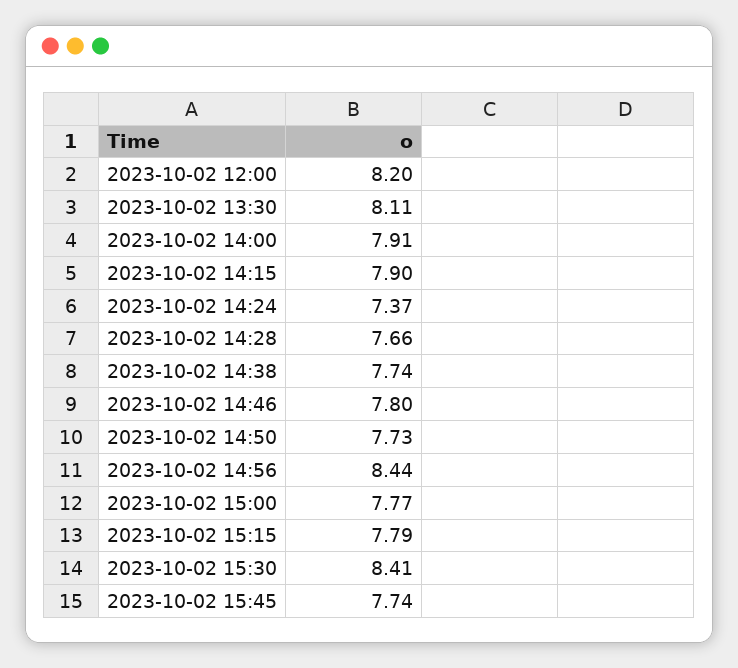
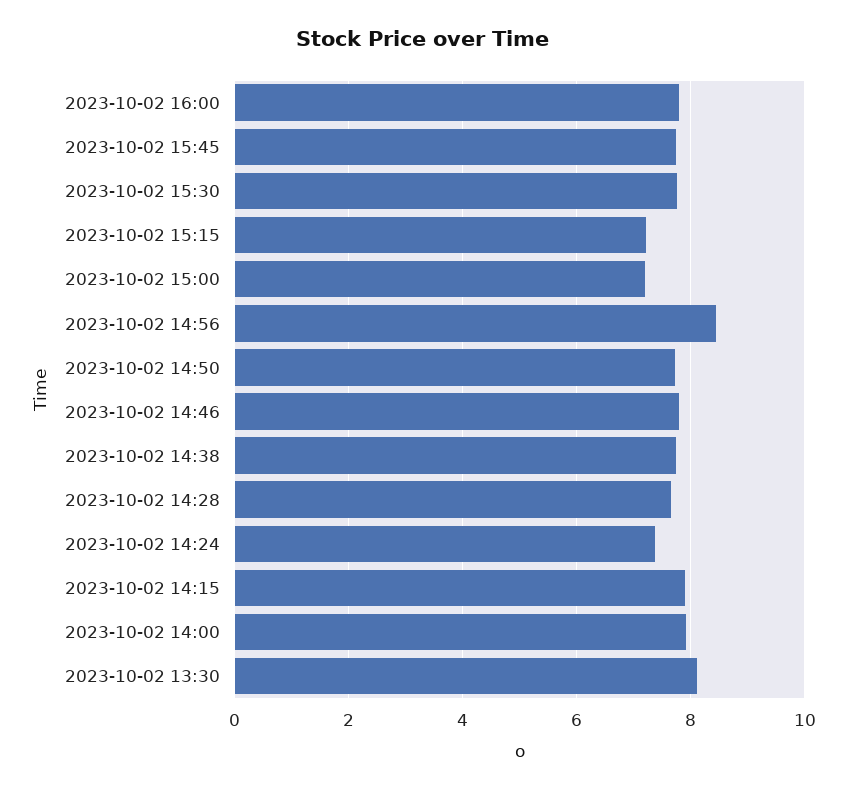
2023-10-02 12:00: 8.2 -> none
2023-10-02 15:00: 7.77 -> 7.2
2023-10-02 15:15: 7.79 -> 7.2
2023-10-02 15:30: 8.41 -> 7.8
2023-10-02 16:00: none -> 7.8

